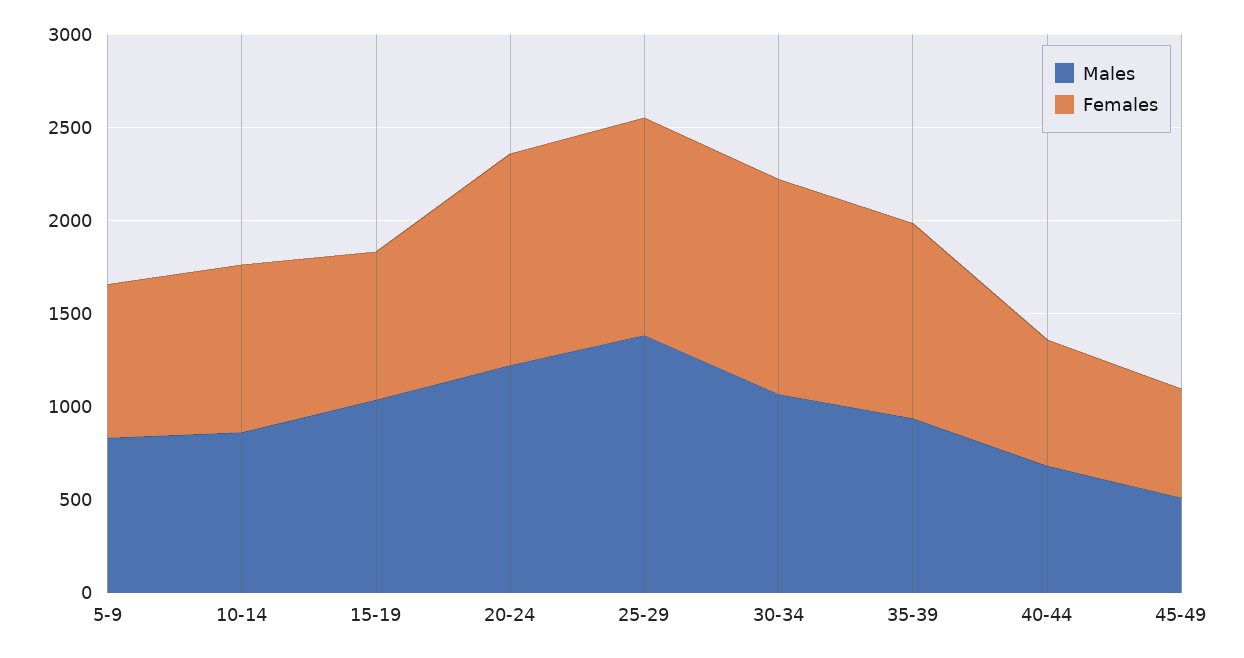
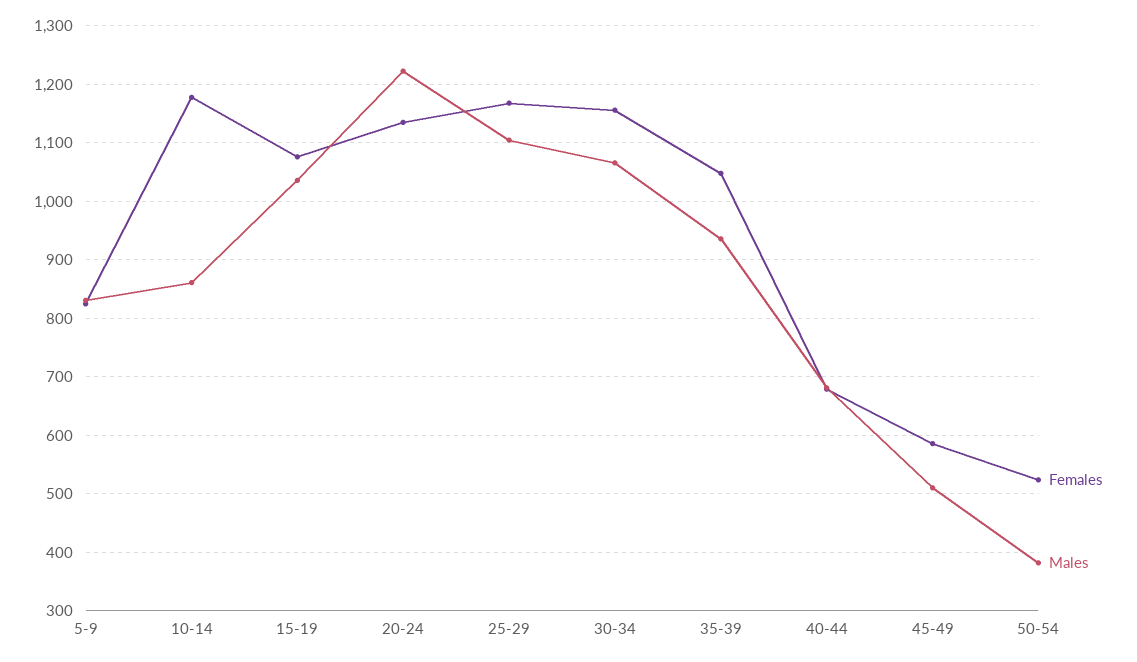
Females, 10-14: 900 -> 1180
Females, 15-19: 800 -> 1080
Males, 25-29: 1400 -> 1100
Females, 50-54: none -> 520
Males, 50-54: none -> 380

